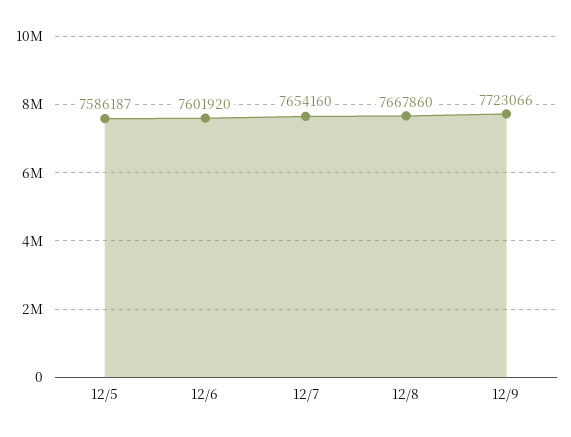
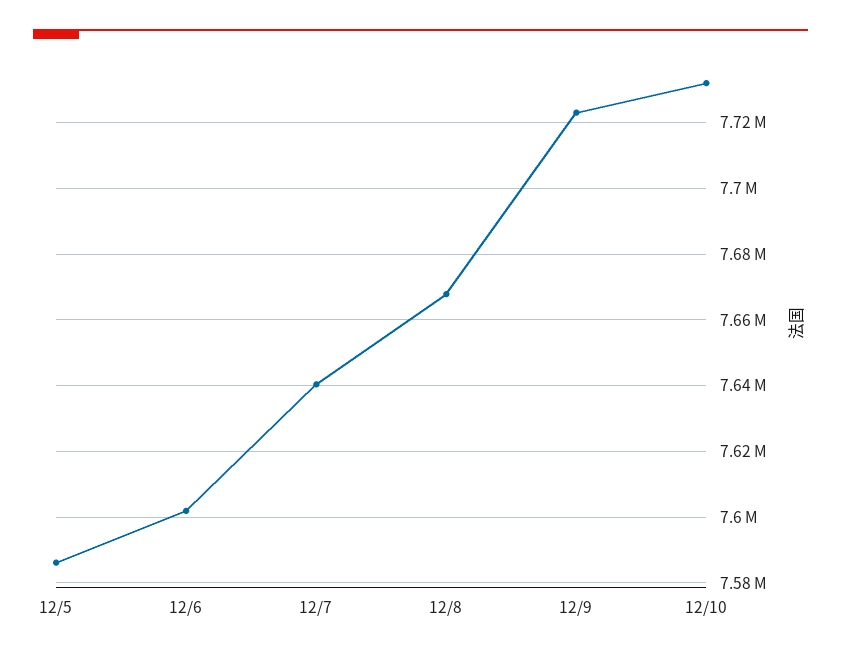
12/7: 7654160 -> 7640000
12/10: none -> 7732000

